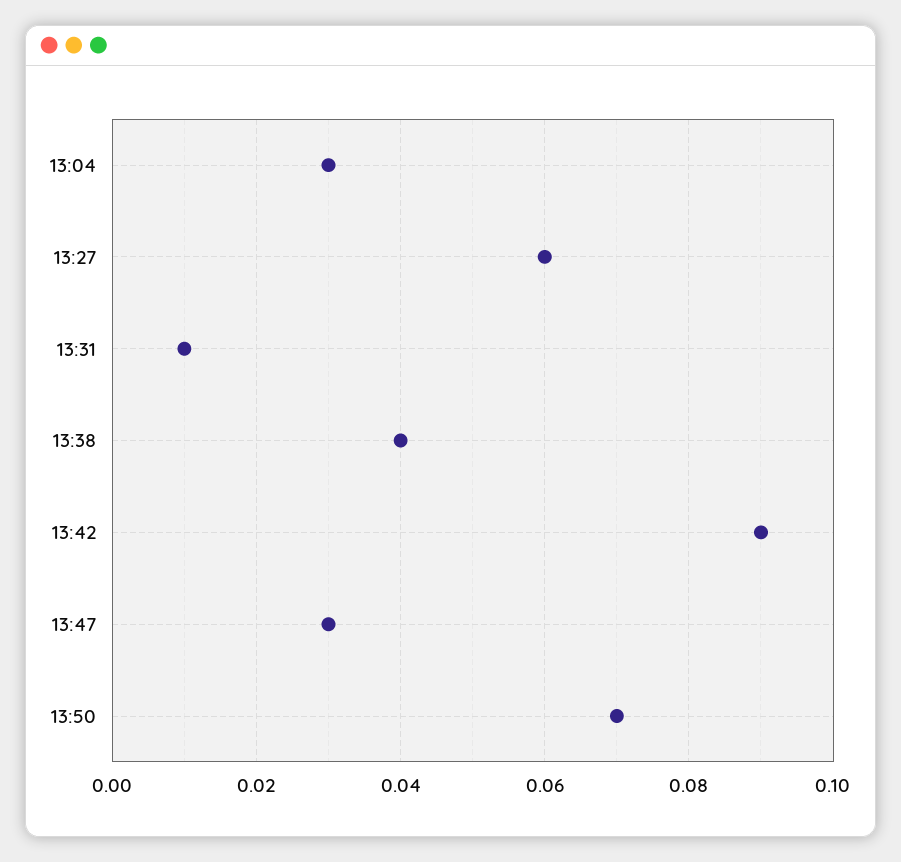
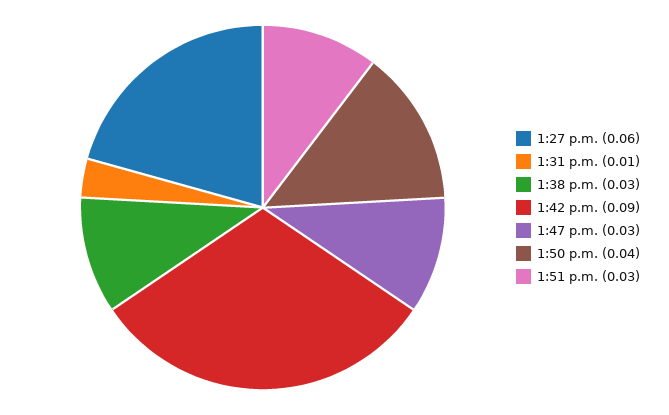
13:04: 0.03 -> none
13:38: 0.04 -> 0.03
13:50: 0.07 -> 0.04
1:51 p.m.: none -> 0.03

